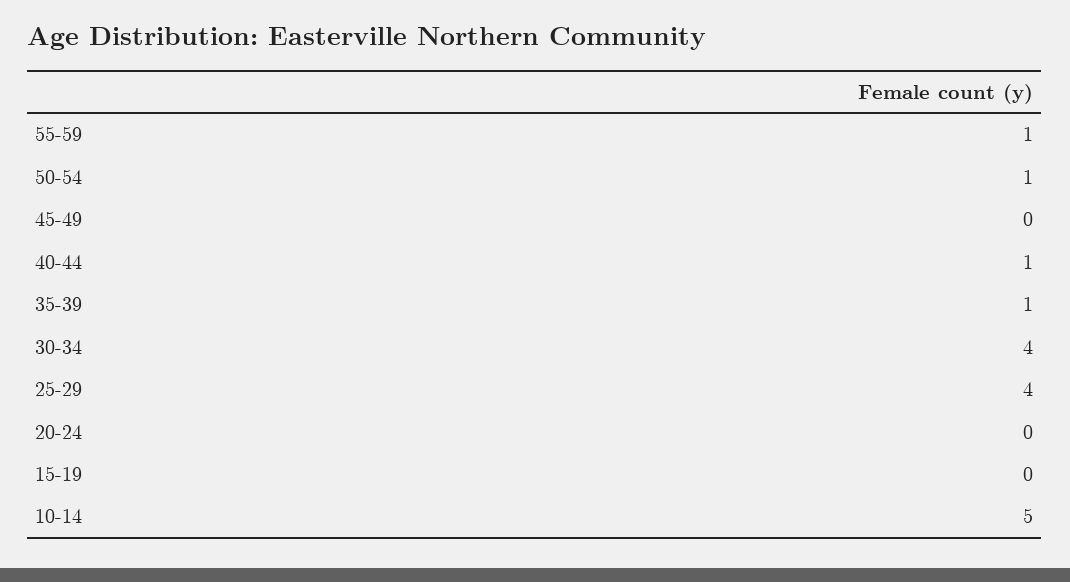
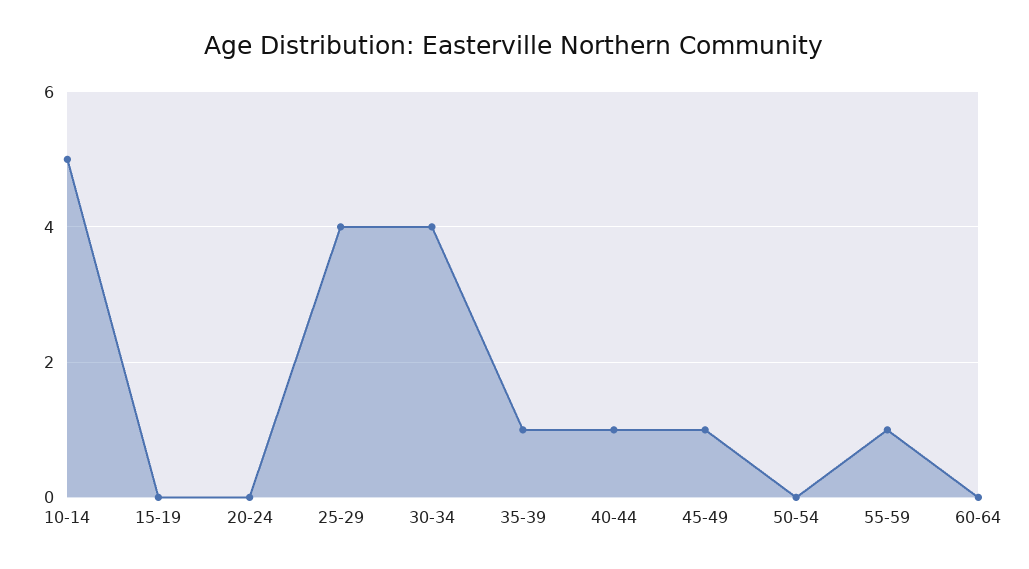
50-54: 1 -> 0
45-49: 0 -> 1
60-64: none -> 0

